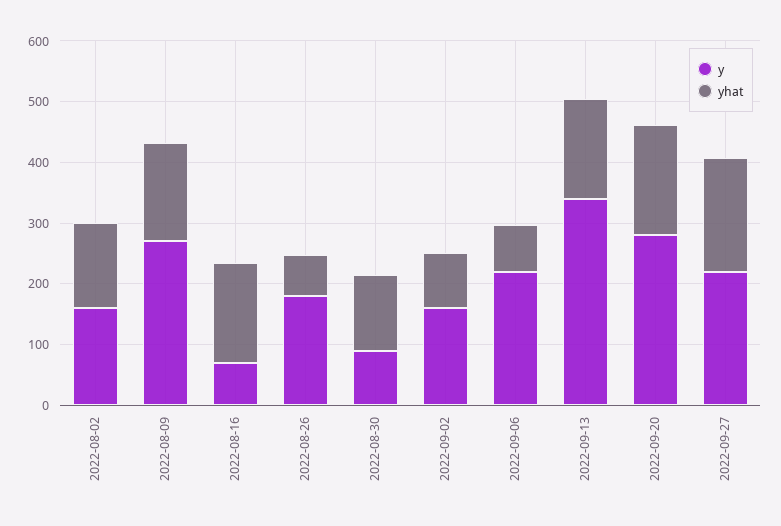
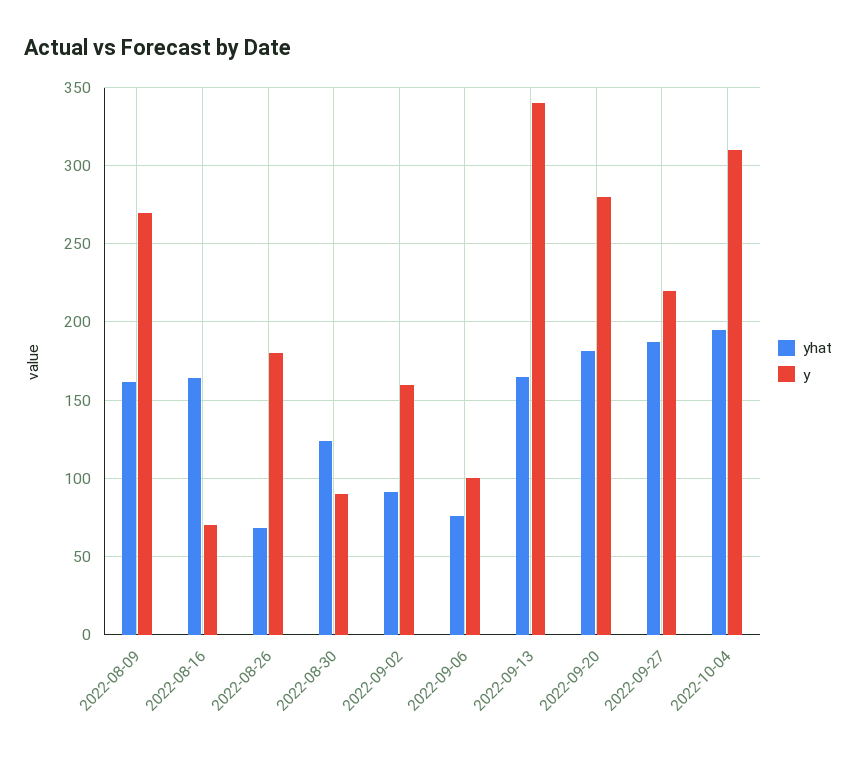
y, 2022-08-02: 160 -> none
yhat, 2022-08-02: 140 -> none
y, 2022-09-06: 220 -> 100
yhat, 2022-10-04: none -> 195
y, 2022-10-04: none -> 310

